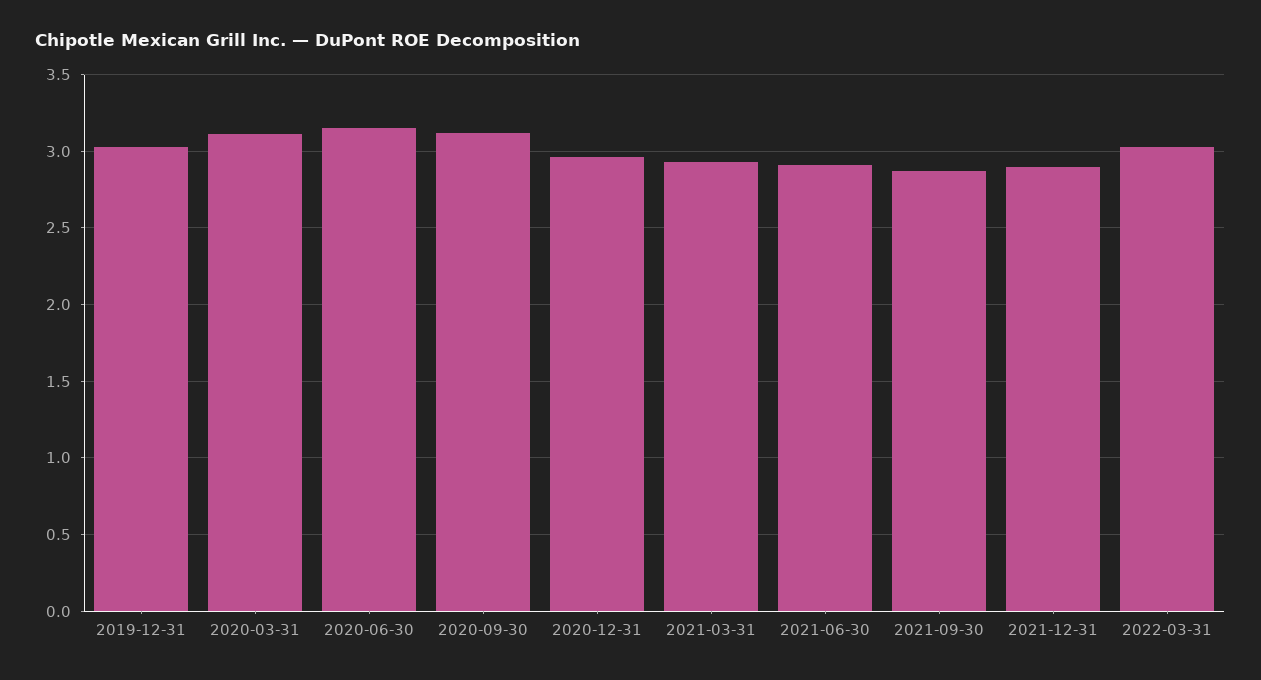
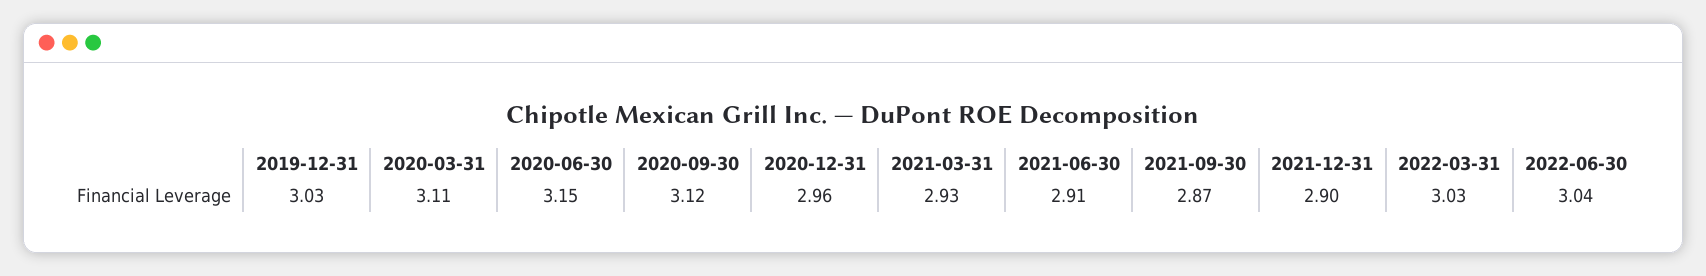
2022-06-30: none -> 3.04

